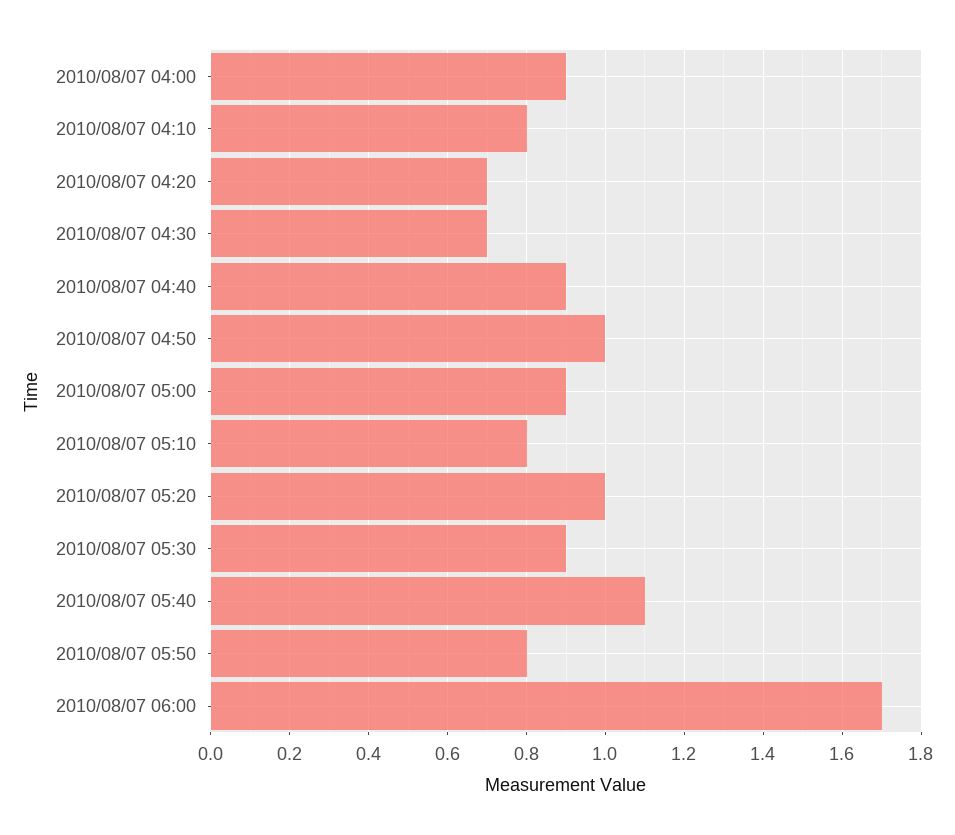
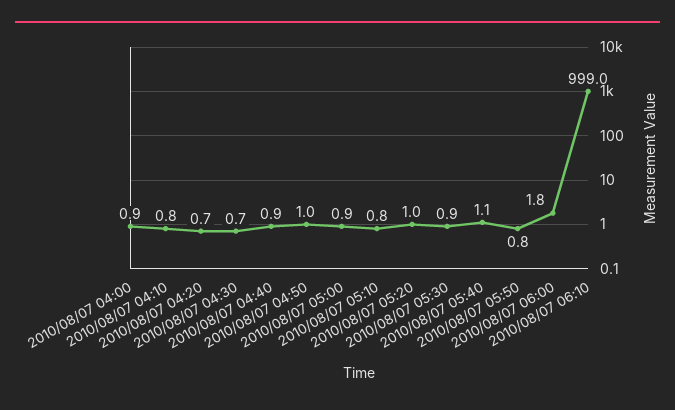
2010/08/07 06:00: 1.7 -> 1.8
2010/08/07 06:10: none -> 999

